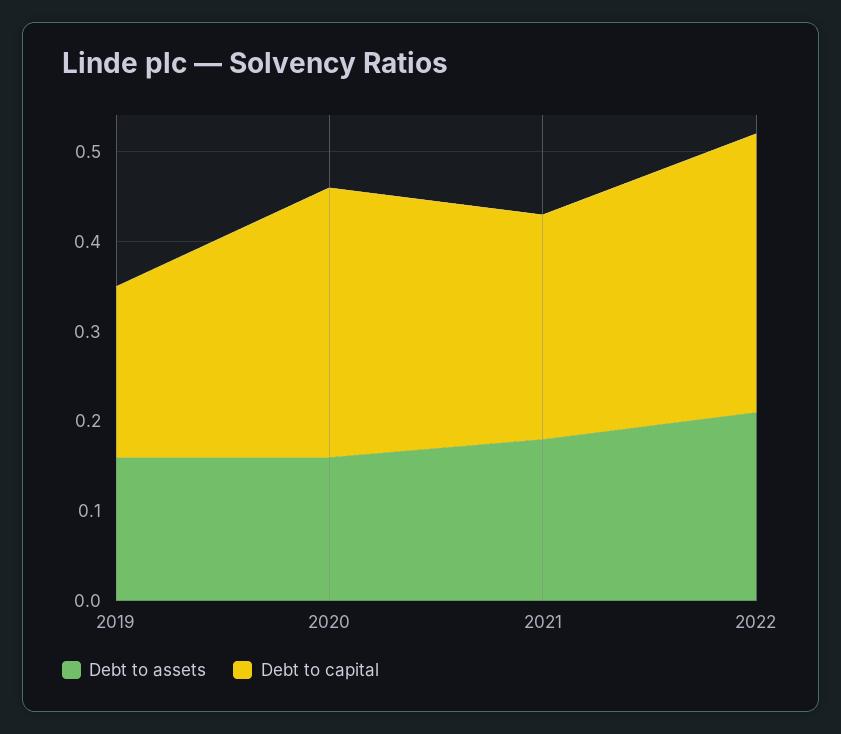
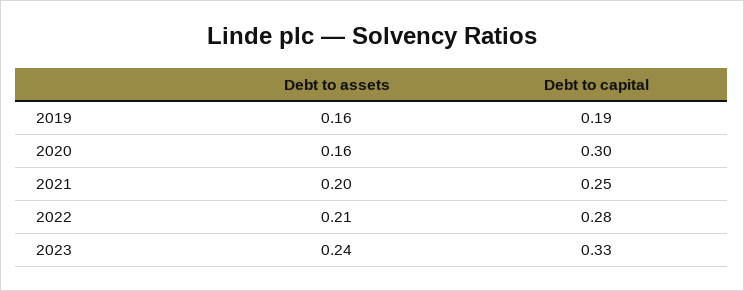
Debt to assets, 2021: 0.18 -> 0.2
Debt to capital, 2022: 0.31 -> 0.28
Debt to assets, 2023: none -> 0.24
Debt to capital, 2023: none -> 0.33

